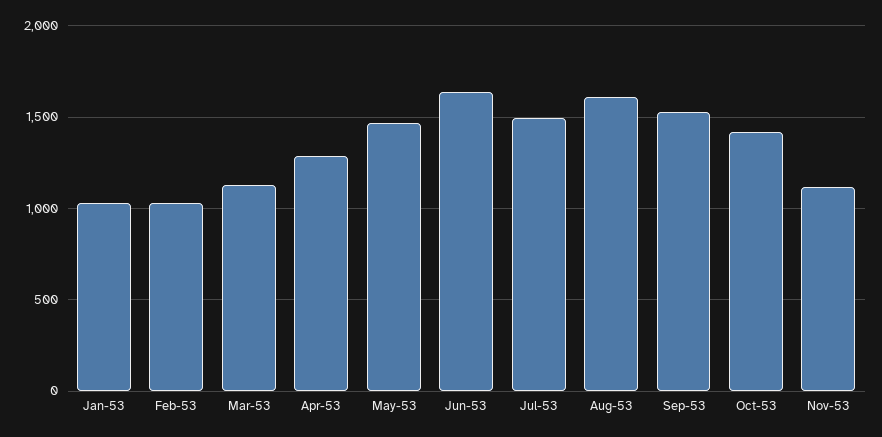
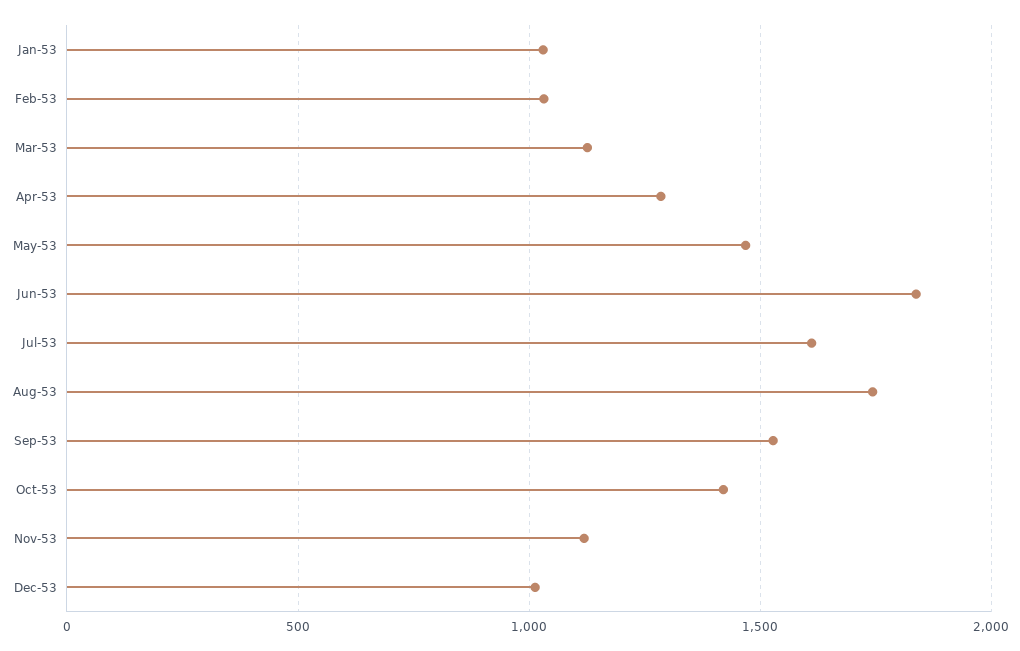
Jun-53: 1650 -> 1850
Jul-53: 1500 -> 1600
Aug-53: 1600 -> 1750
Dec-53: none -> 1000

